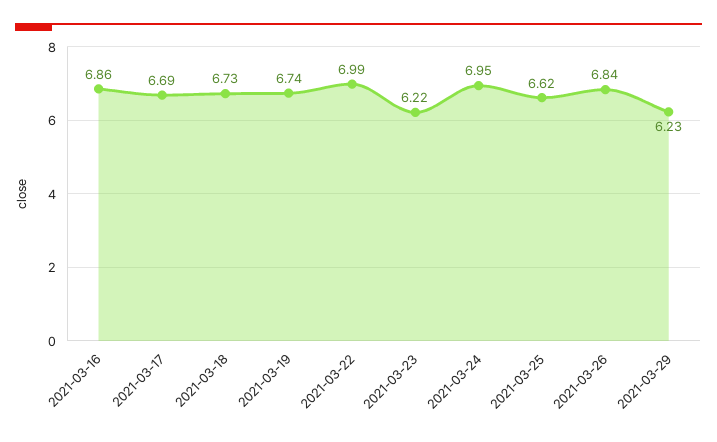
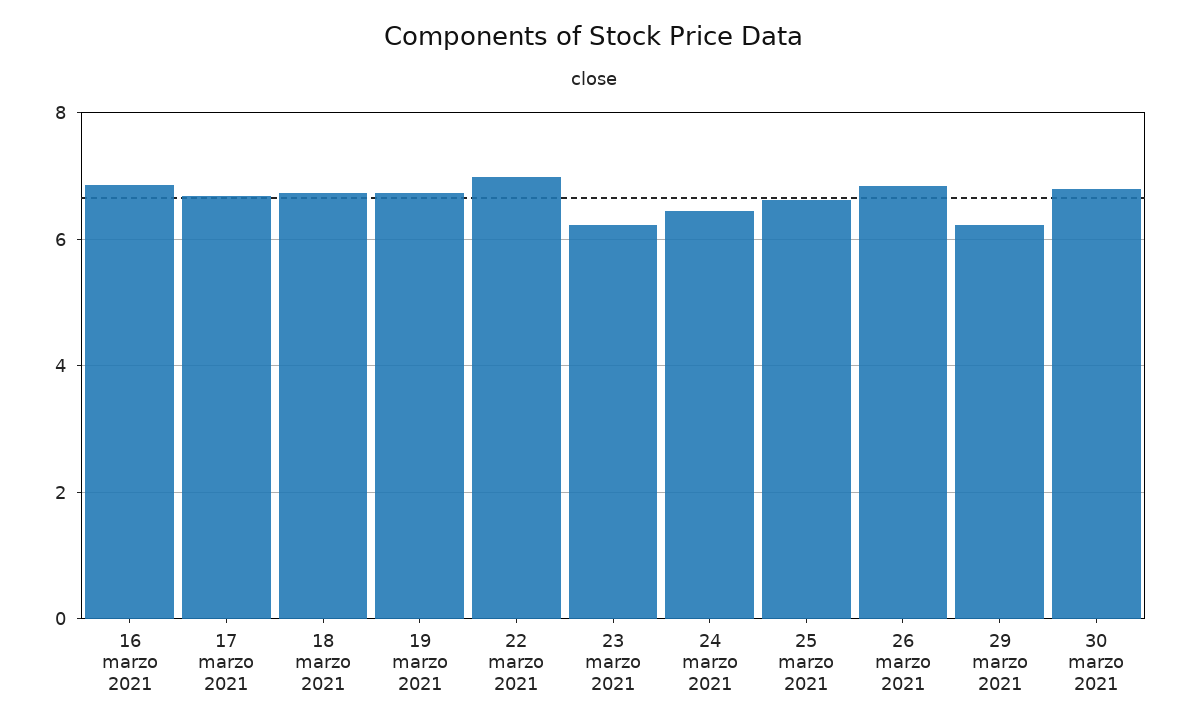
2021-03-24: 6.95 -> 6.4
30 marzo 2021: none -> 6.8

